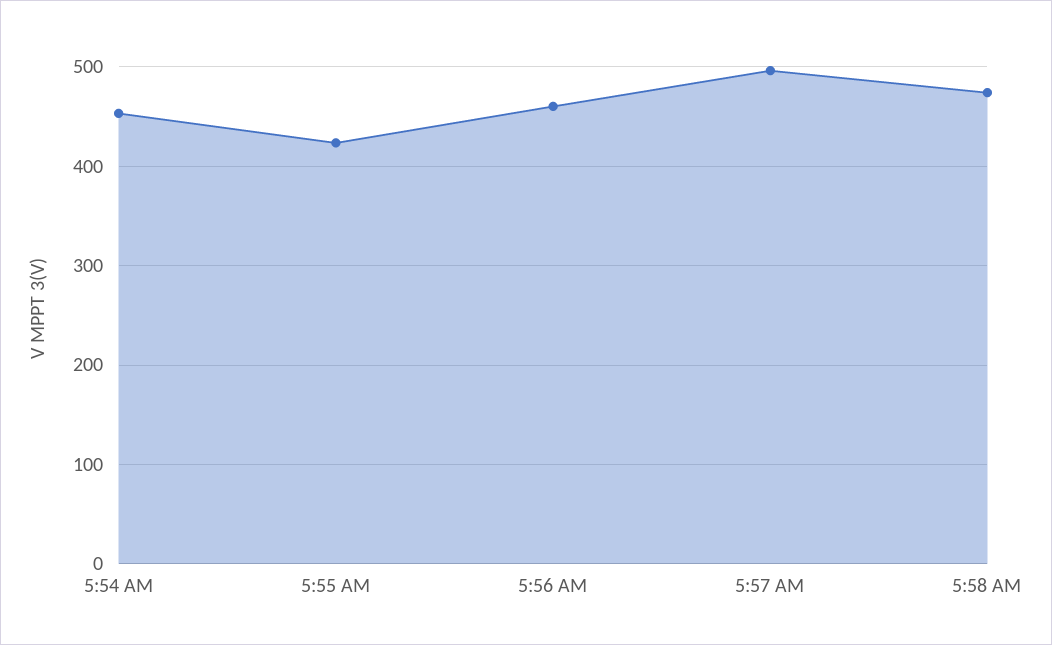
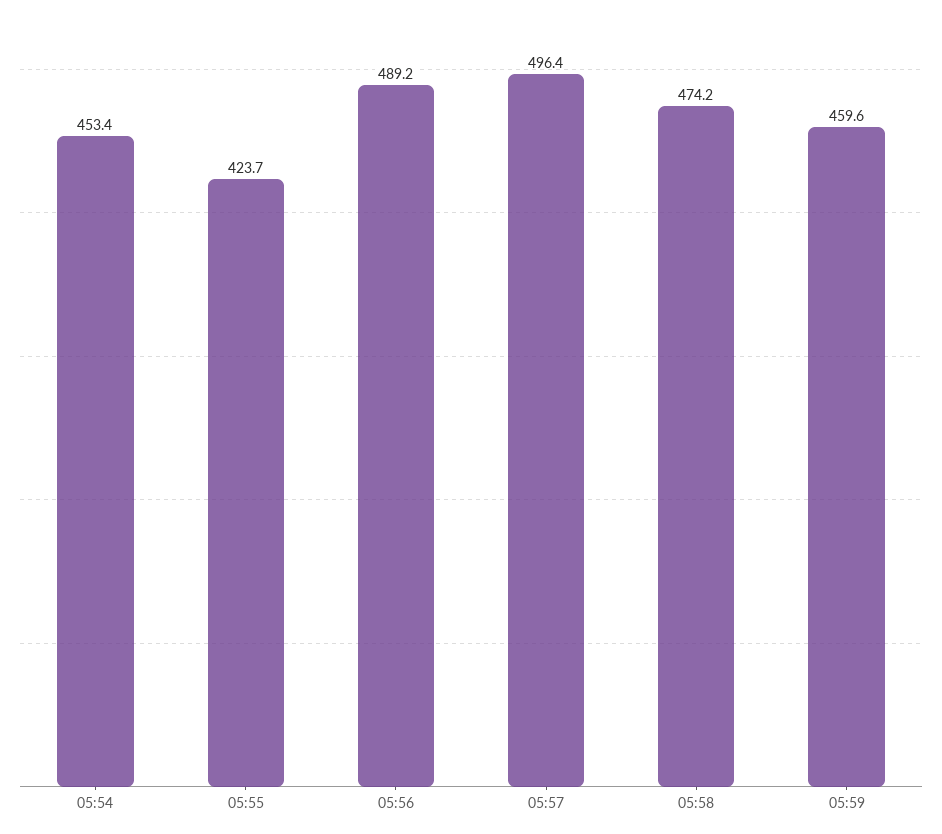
5:56 AM: 460 -> 489.2
05:59: none -> 459.6

